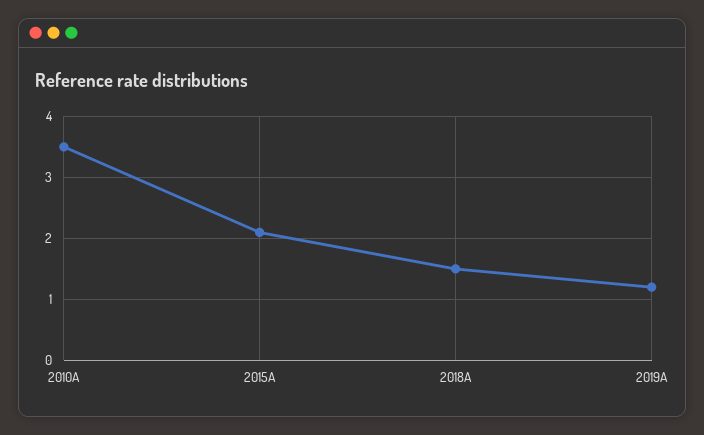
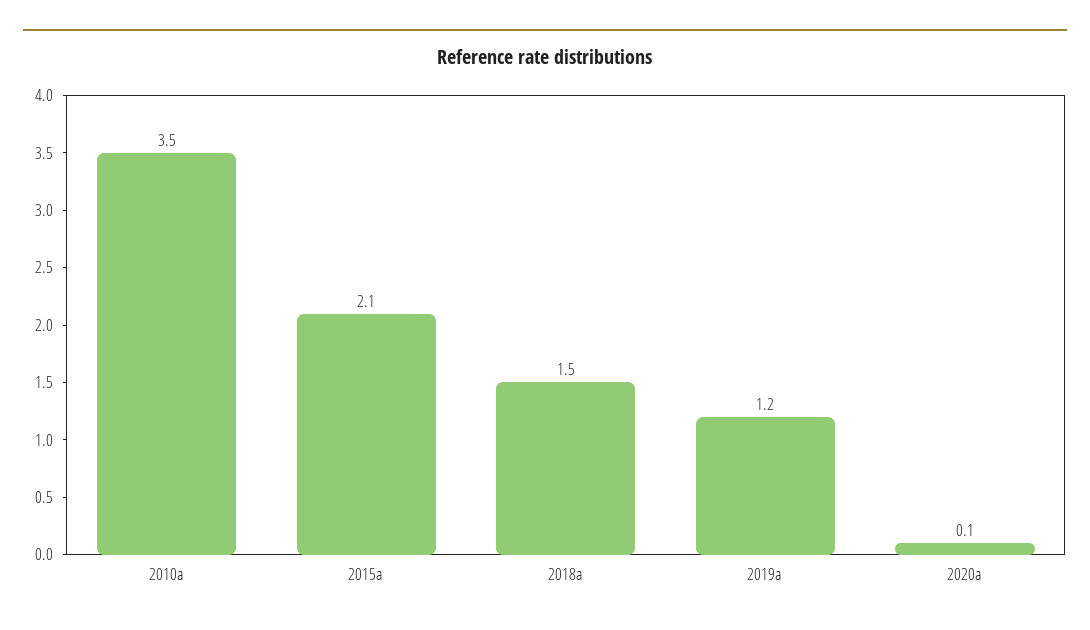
2020a: none -> 0.1

